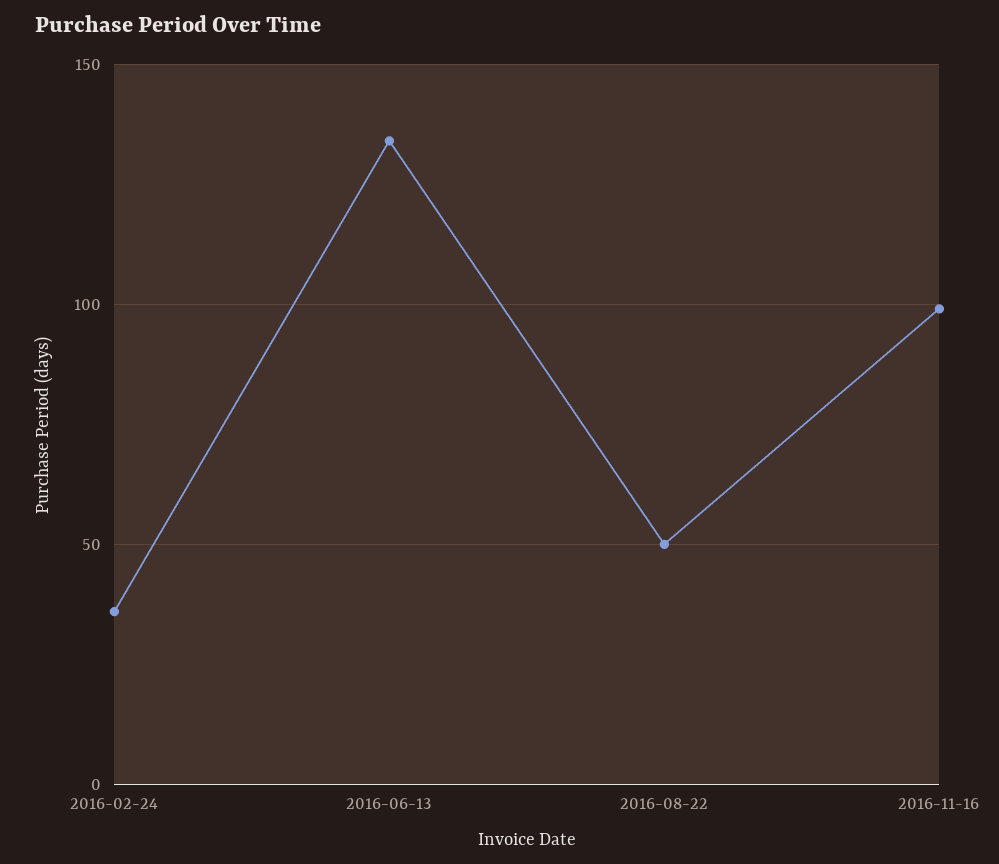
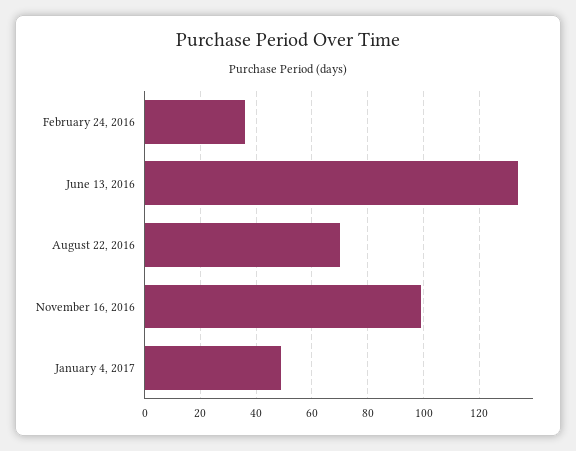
2016-08-22: 50 -> 70
January 4, 2017: none -> 50

